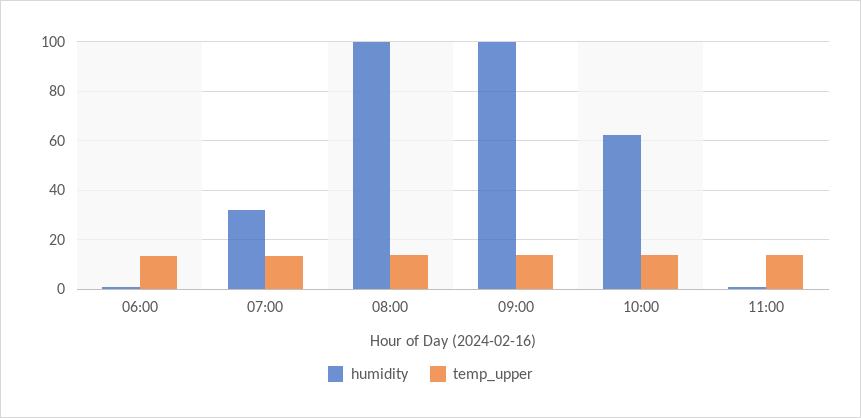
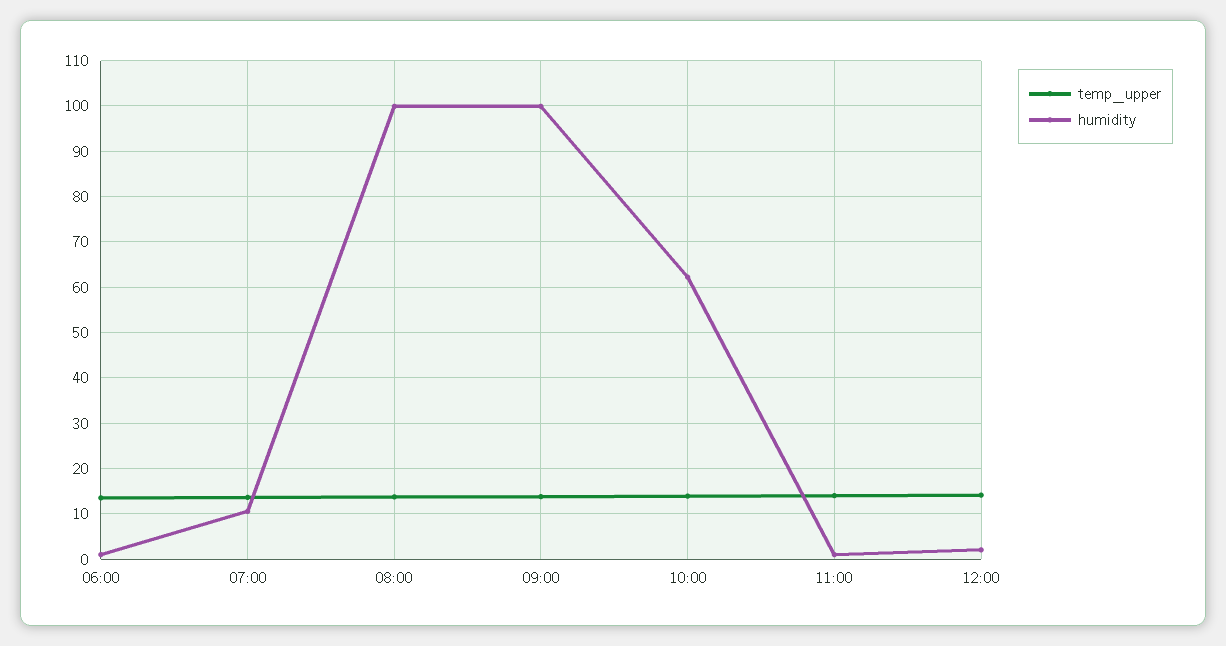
humidity, 07:00: 32.5 -> 10
temp_upper, 12:00: none -> 14
humidity, 12:00: none -> 2

